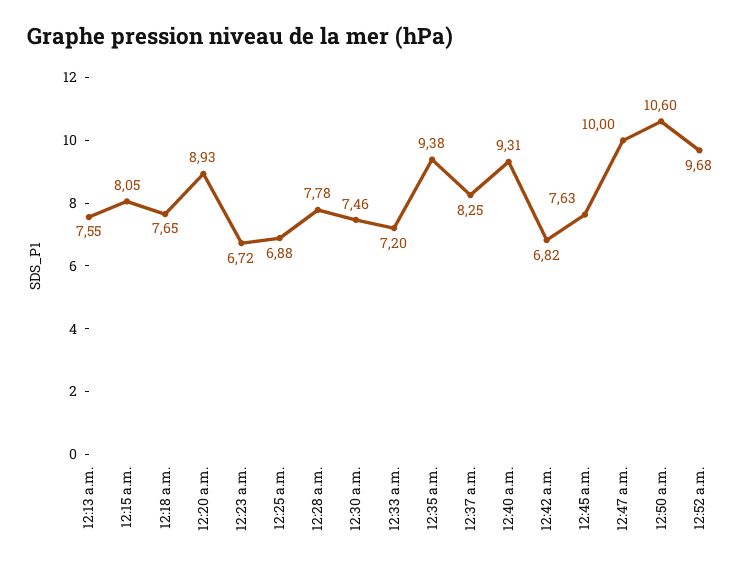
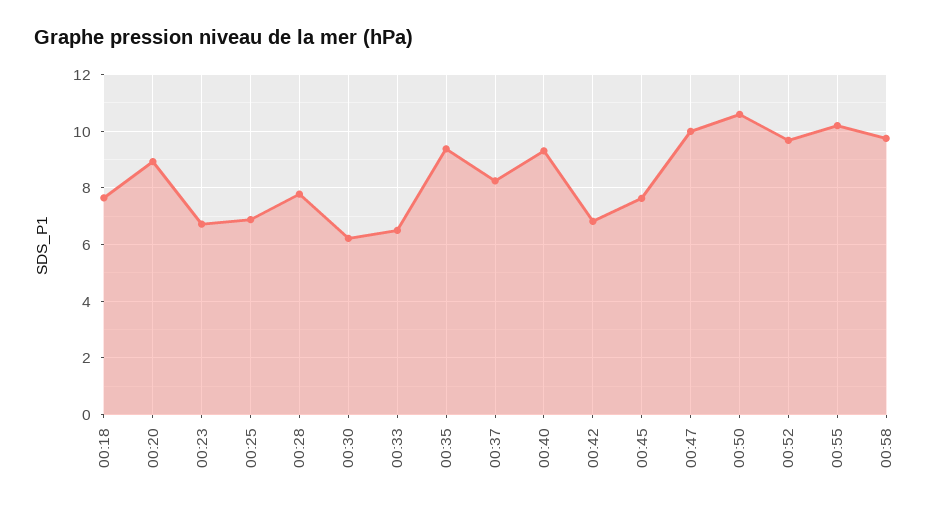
12:13 a.m.: 7.55 -> none
12:15 a.m.: 8.05 -> none
12:30 a.m.: 7.46 -> 6.25
12:33 a.m.: 7.2 -> 6.5
00:55: none -> 10.25
00:58: none -> 9.75

